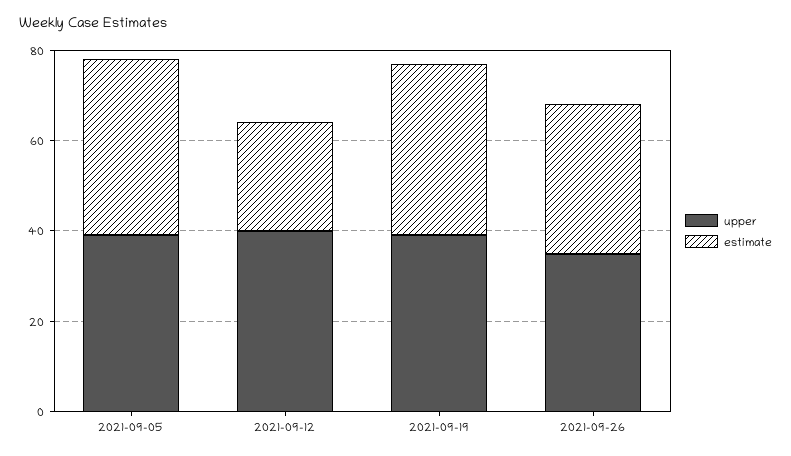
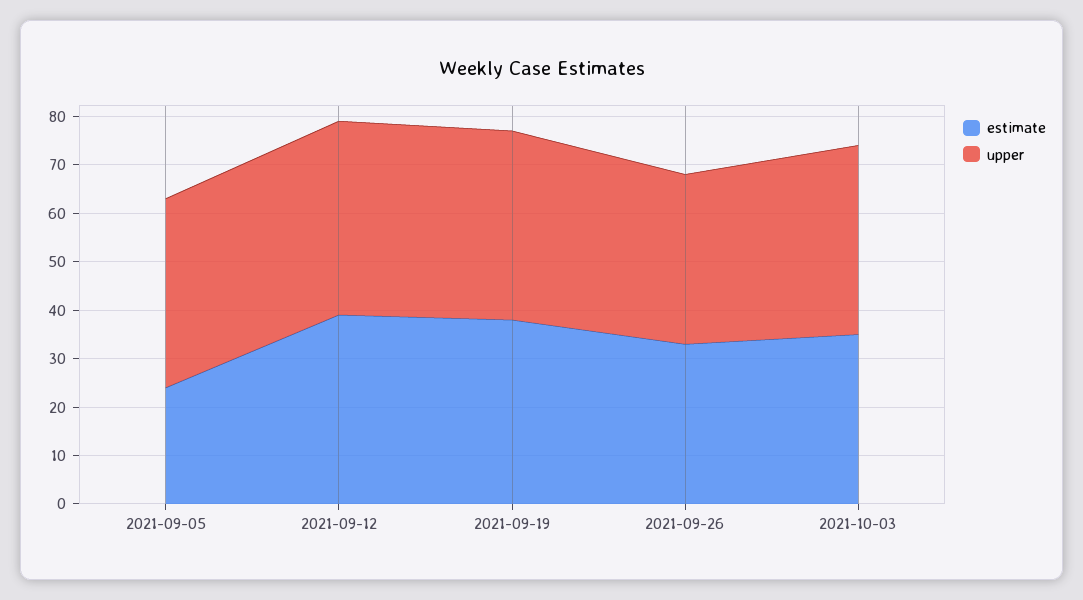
estimate, 2021-09-05: 40 -> 25
estimate, 2021-09-12: 25 -> 40
estimate, 2021-10-03: none -> 35
upper, 2021-10-03: none -> 40

